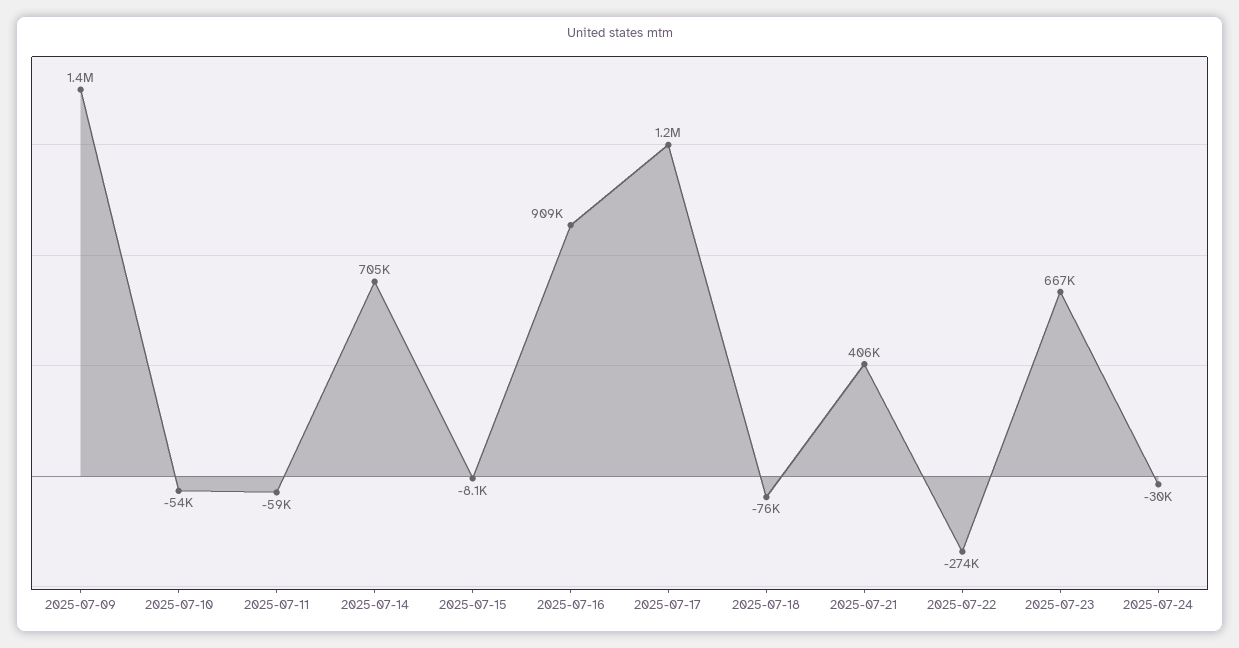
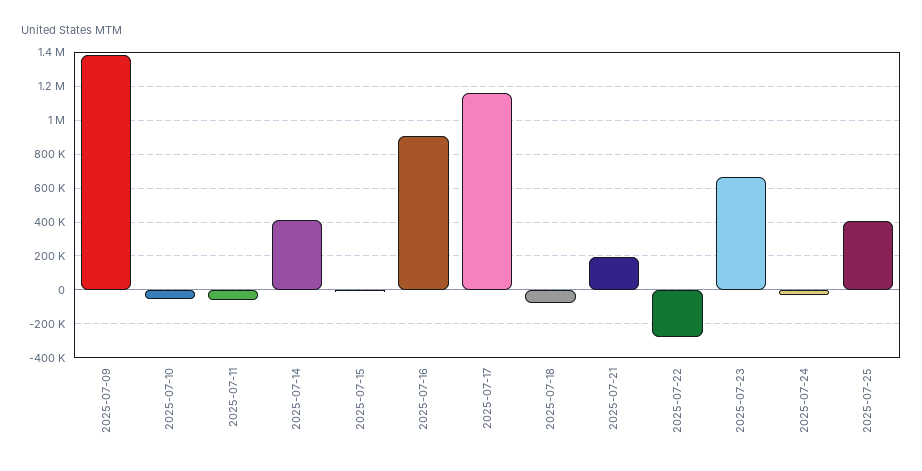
2025-07-14: 705000 -> 400000
2025-07-21: 406000 -> 200000
2025-07-25: none -> 400000

